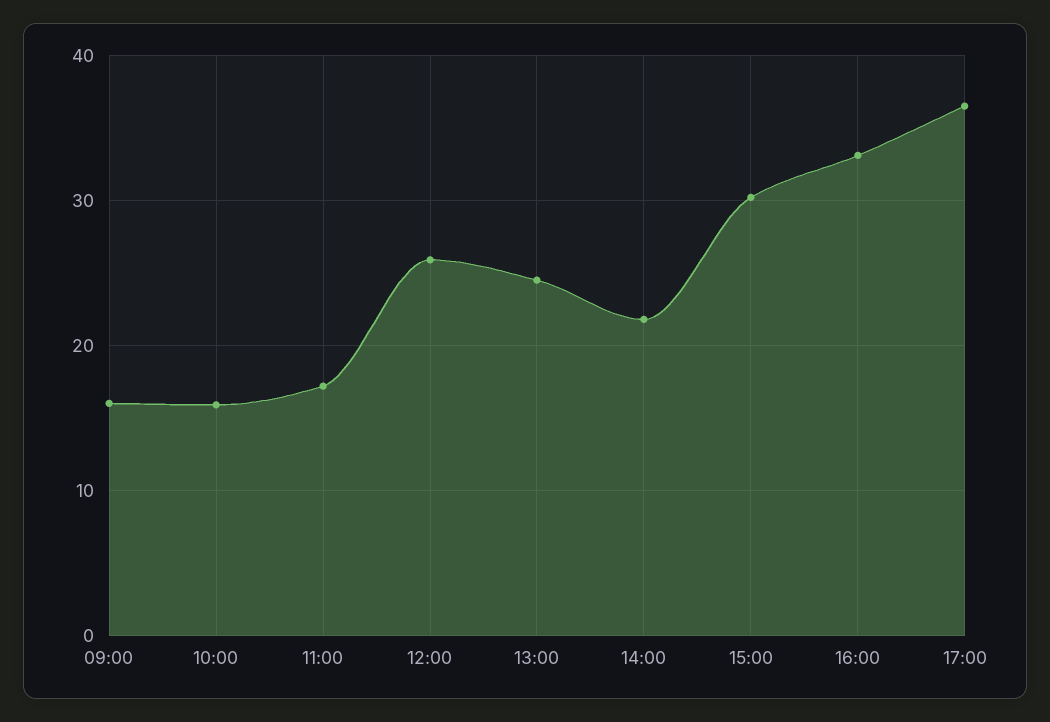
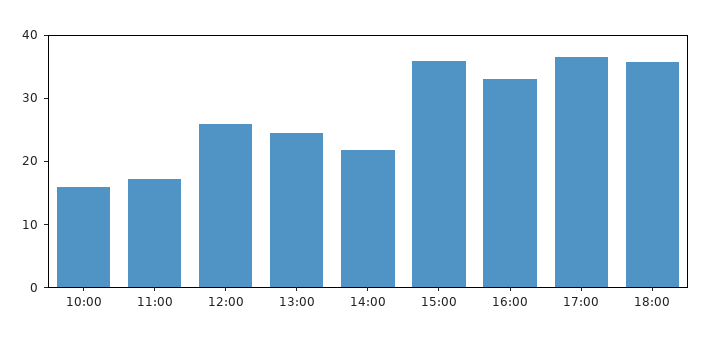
09:00: 16 -> none
15:00: 30 -> 36
18:00: none -> 36

